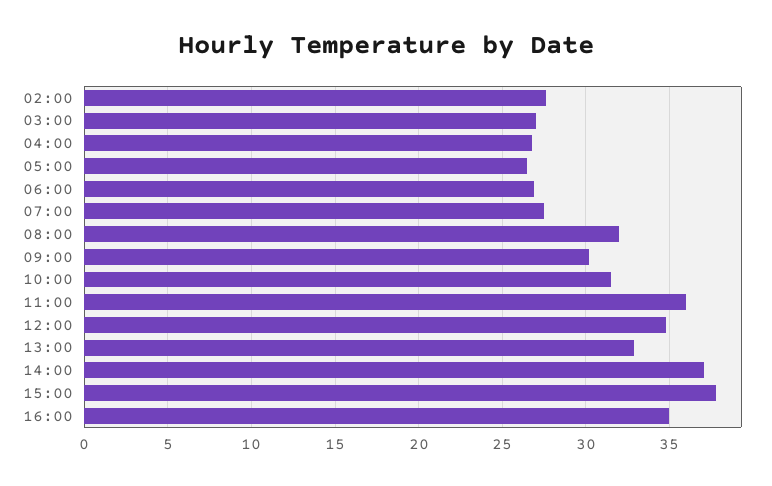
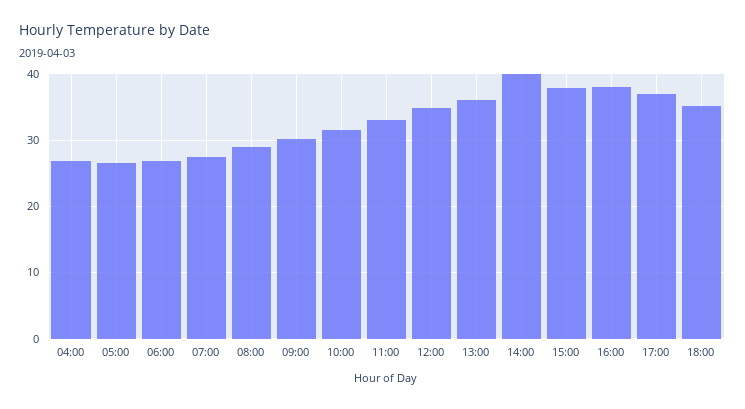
02:00: 27.5 -> none
03:00: 27 -> none
08:00: 32 -> 29
11:00: 36 -> 33
13:00: 33 -> 36
14:00: 37 -> 40
16:00: 35 -> 38
17:00: none -> 37
18:00: none -> 35

